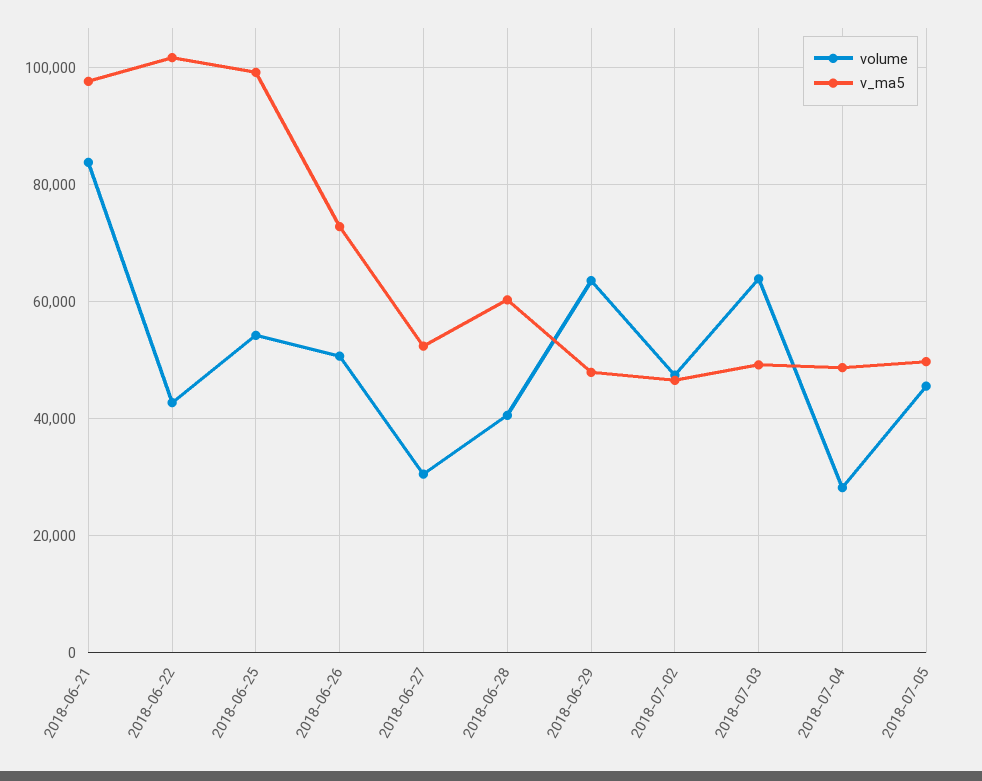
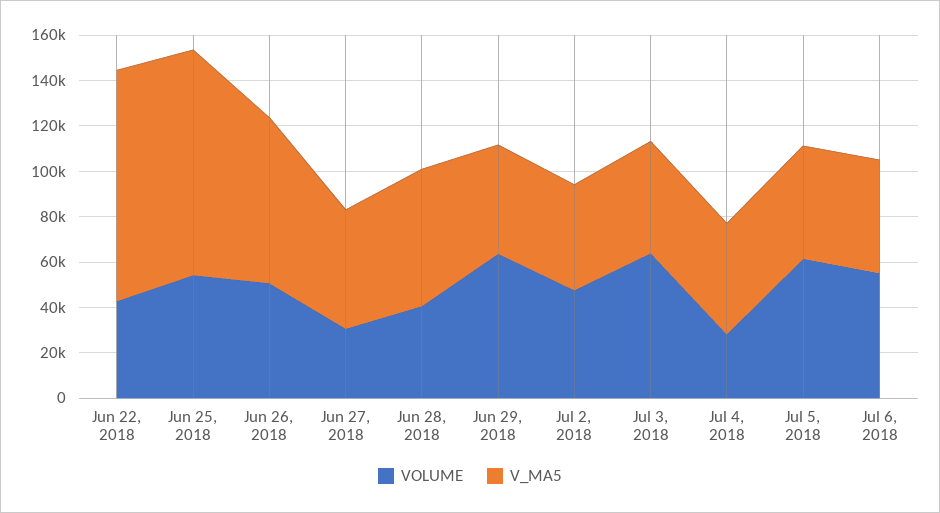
volume, 2018-06-21: 84000 -> none
v_ma5, 2018-06-21: 98000 -> none
volume, 2018-07-05: 46000 -> 60000
volume, Jul 6, 2018: none -> 55000
v_ma5, Jul 6, 2018: none -> 50000

